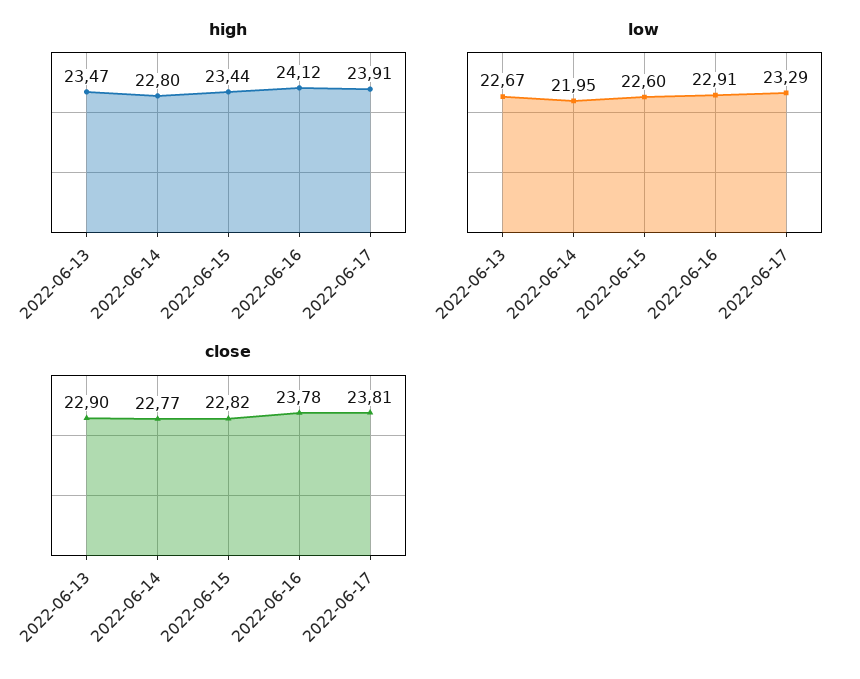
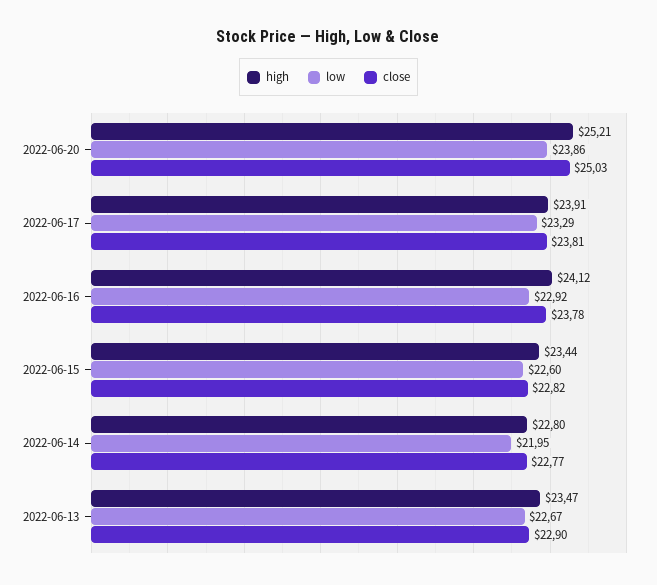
low, 2022-06-16: 22.91 -> 22.92
high, 2022-06-20: none -> 25.21
low, 2022-06-20: none -> 23.86
close, 2022-06-20: none -> 25.03

